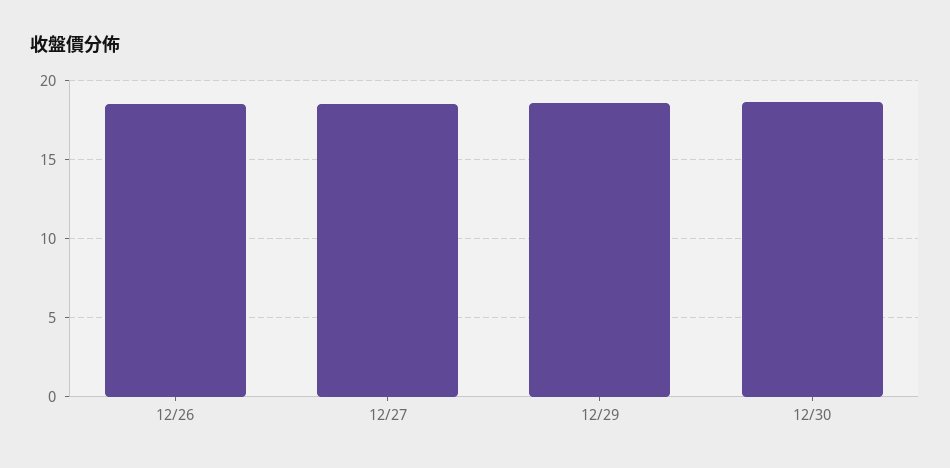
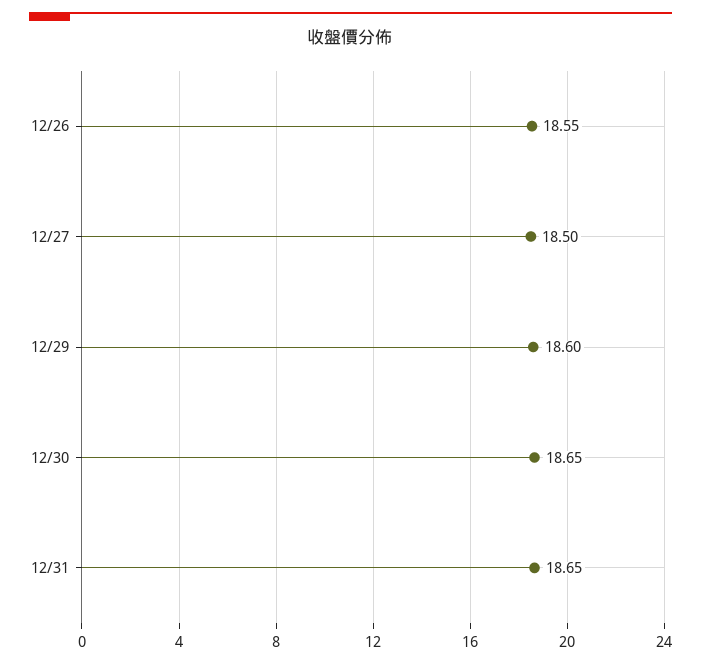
12/31: none -> 18.65

